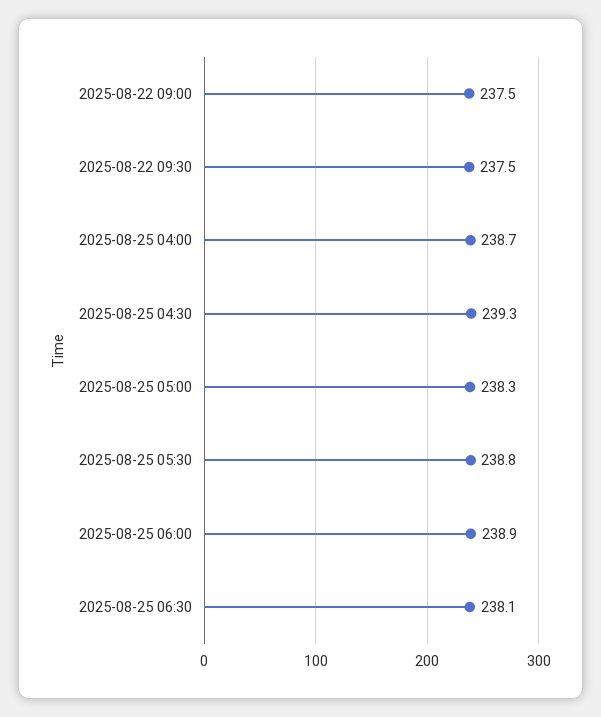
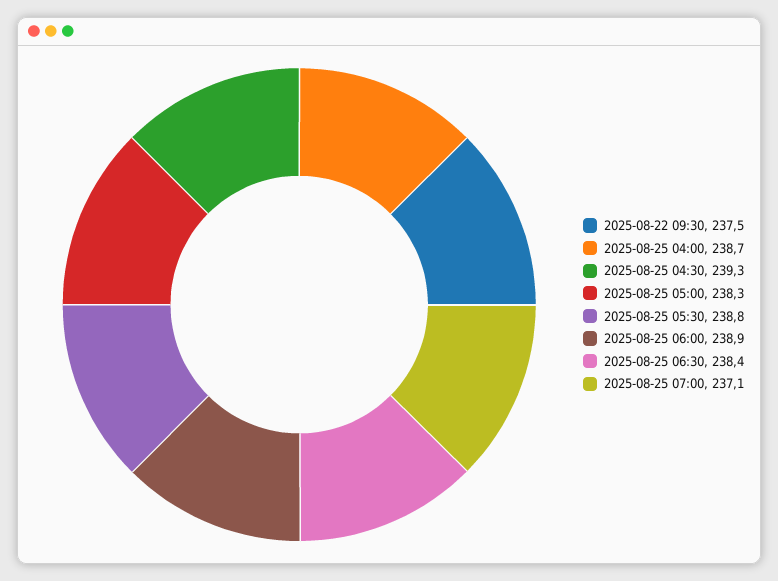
2025-08-22 09:00: 237.5 -> none
2025-08-25 06:30: 238.1 -> 238.4
2025-08-25 07:00: none -> 237.1

